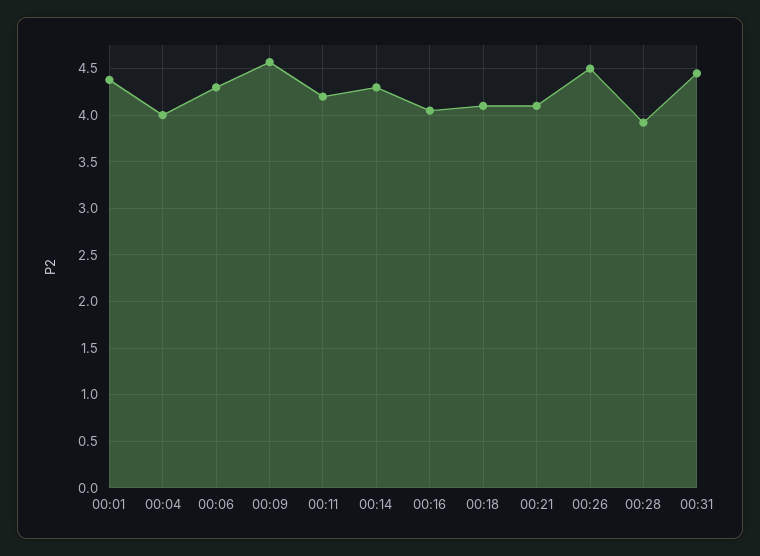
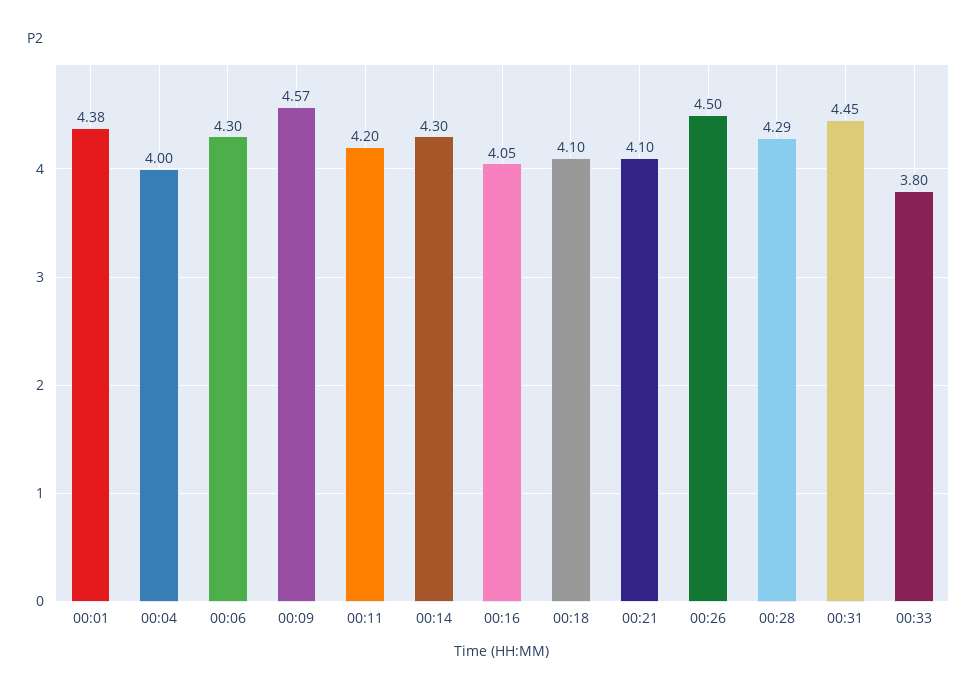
00:28: 3.9 -> 4.29
00:33: none -> 3.8

